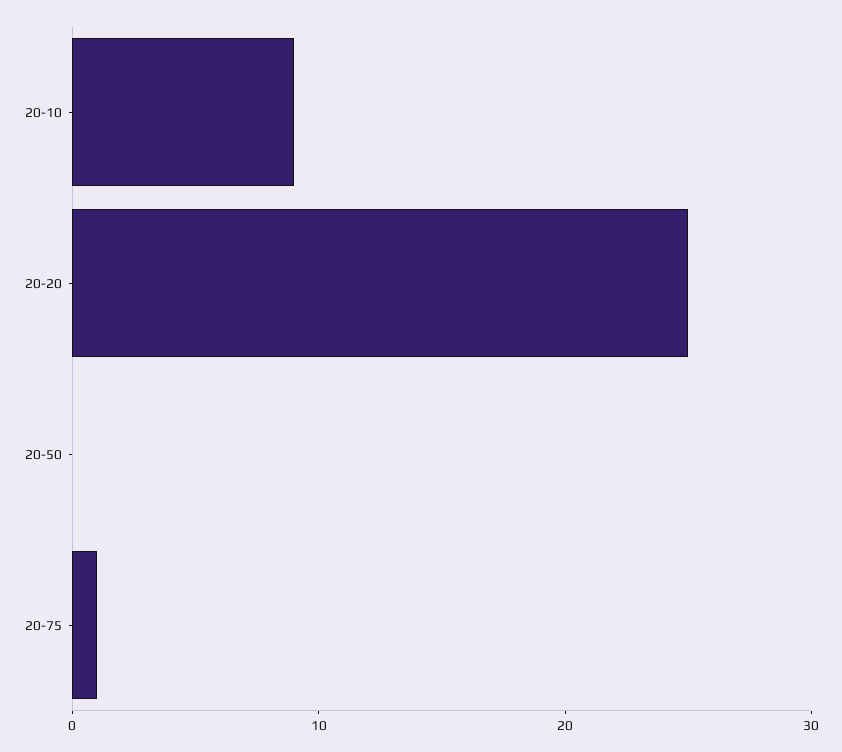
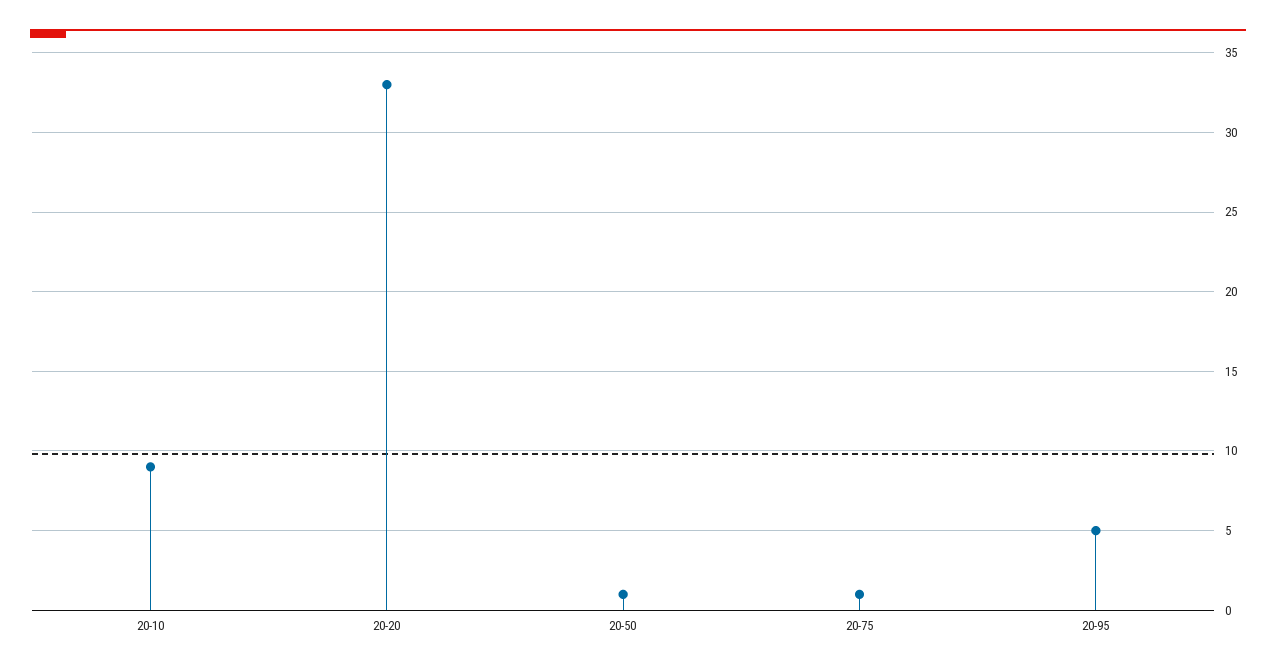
20-20: 25 -> 33
20-50: 0 -> 1
20-95: none -> 5

